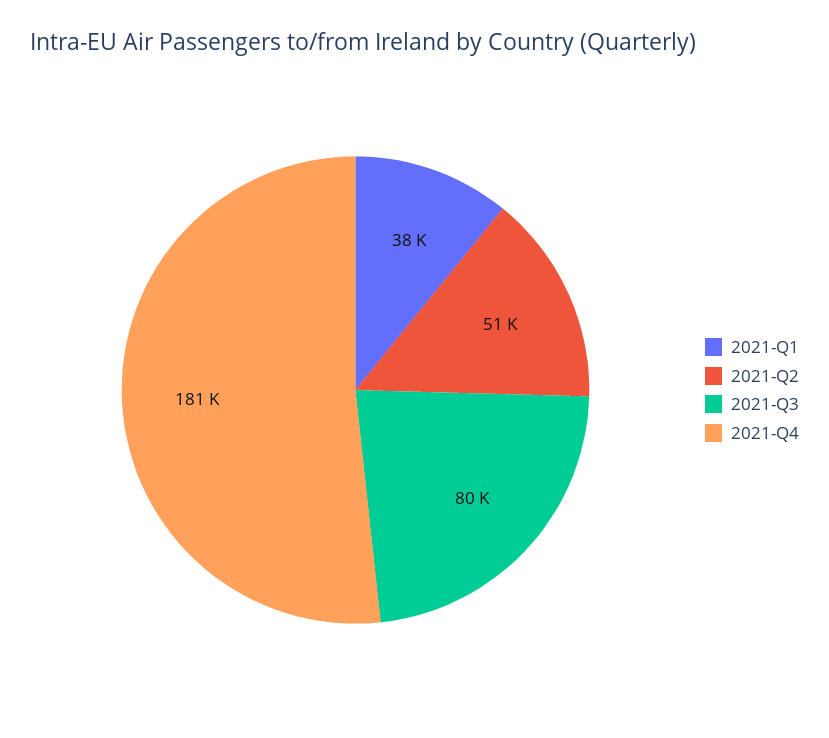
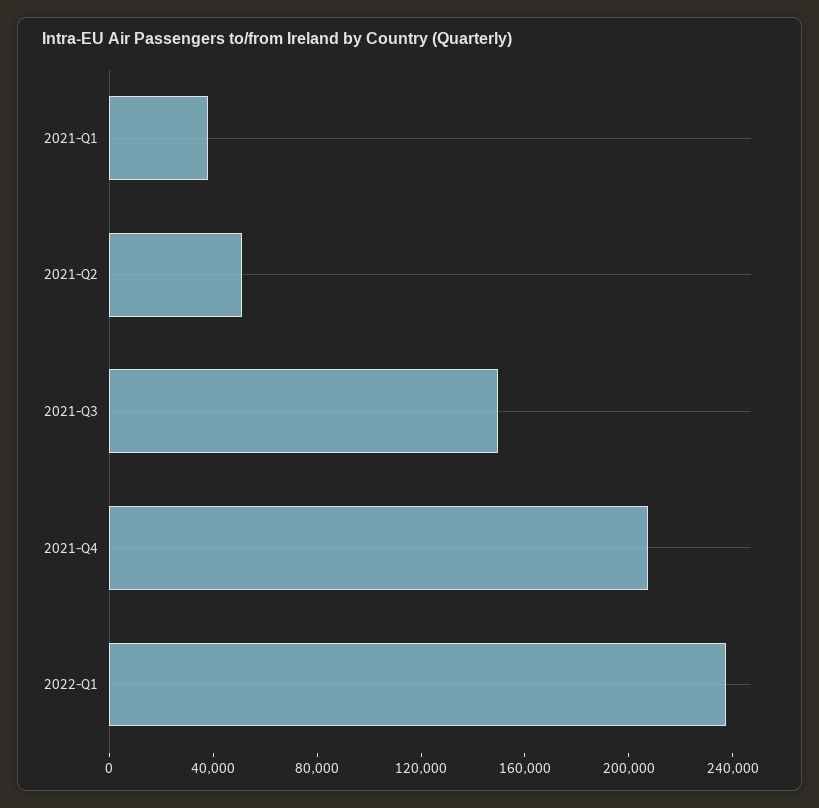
2021-Q3: 80000 -> 150000
2021-Q4: 181000 -> 210000
2022-Q1: none -> 240000

